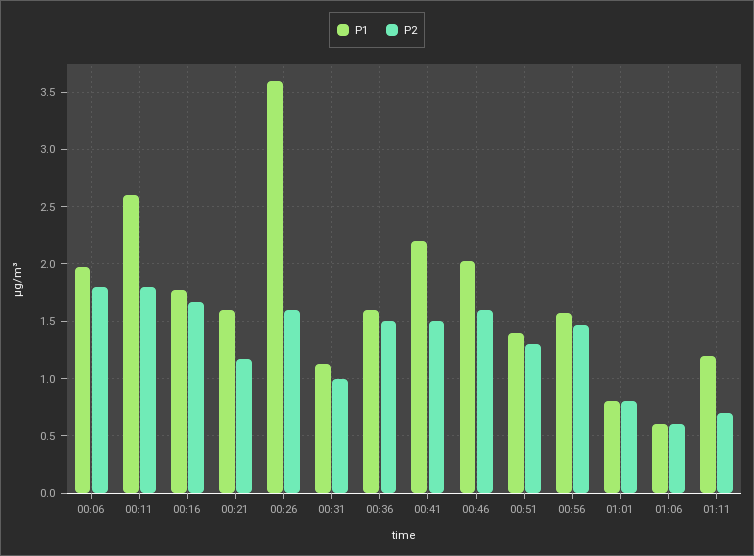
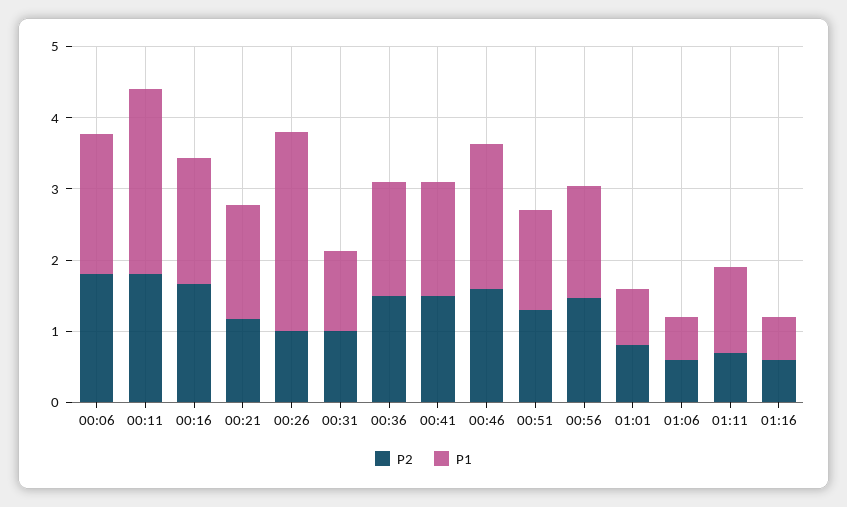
P1, 00:26: 3.6 -> 2.8
P2, 00:26: 1.6 -> 1
P1, 00:41: 2.2 -> 1.6
P2, 01:16: none -> 0.6
P1, 01:16: none -> 0.6

